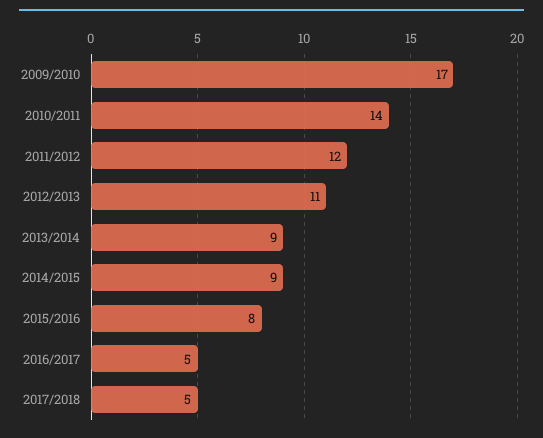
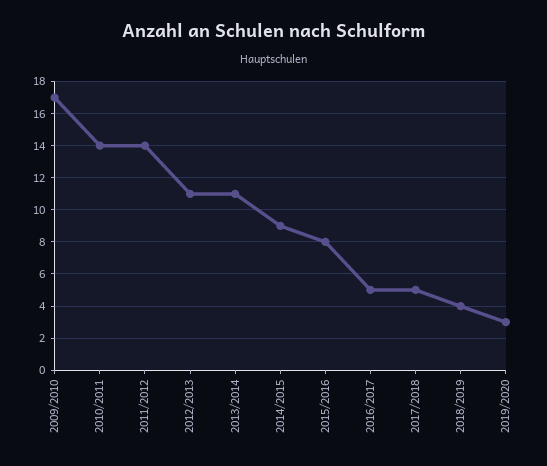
2011/2012: 12 -> 14
2013/2014: 9 -> 11
2018/2019: none -> 4
2019/2020: none -> 3

